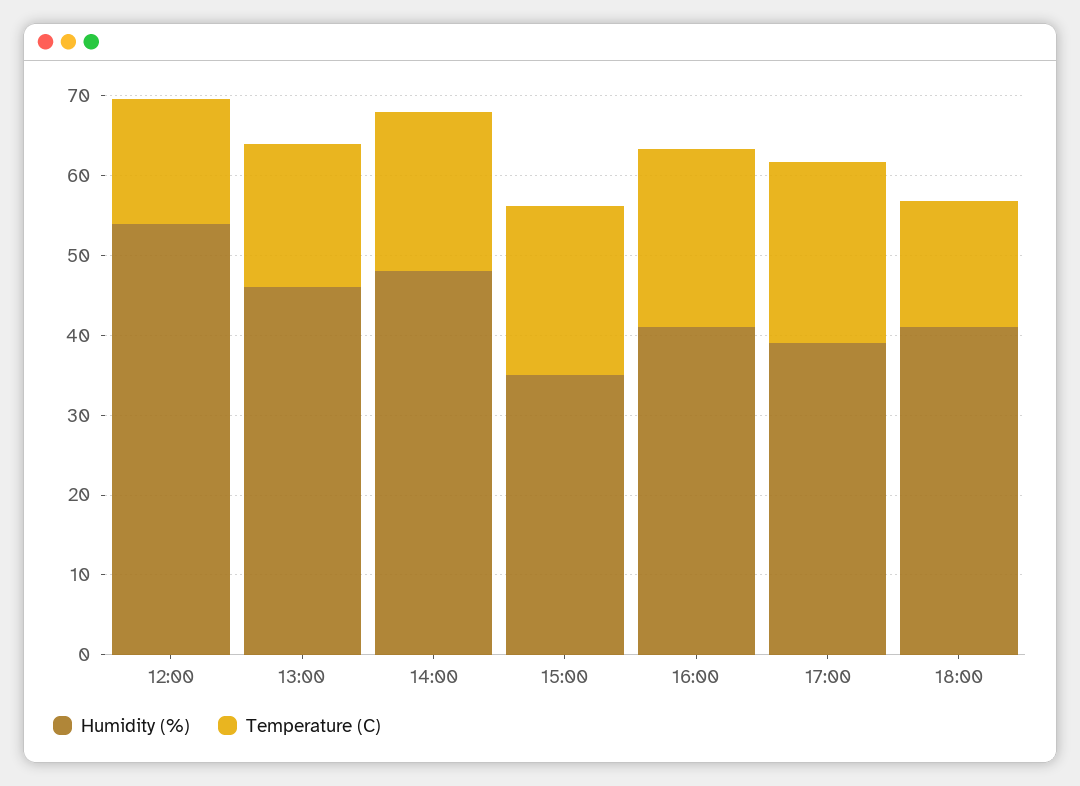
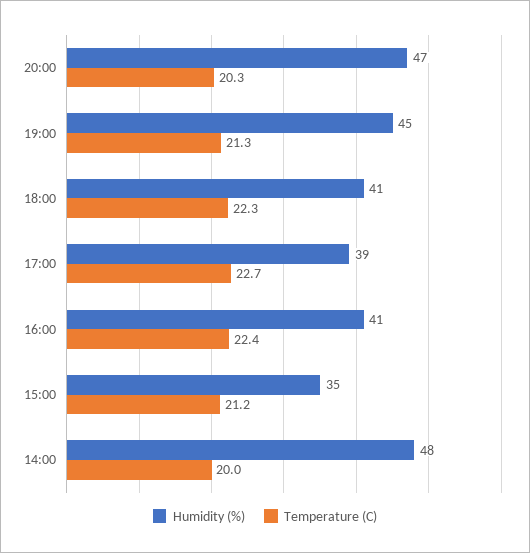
Humidity (%), 12:00: 54 -> none
Temperature (C), 12:00: 16 -> none
Humidity (%), 13:00: 46 -> none
Temperature (C), 13:00: 18 -> none
Temperature (C), 18:00: 16 -> 22.3
Humidity (%), 20:00: none -> 47
Temperature (C), 20:00: none -> 20.3
Humidity (%), 19:00: none -> 45
Temperature (C), 19:00: none -> 21.3

